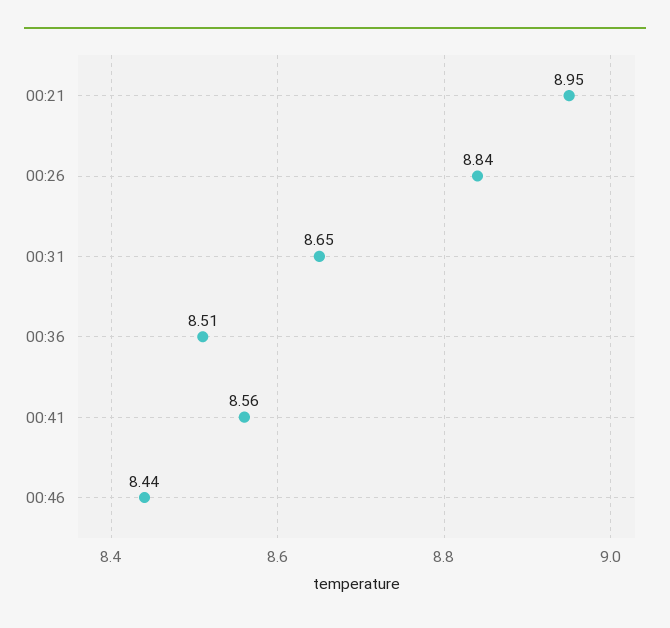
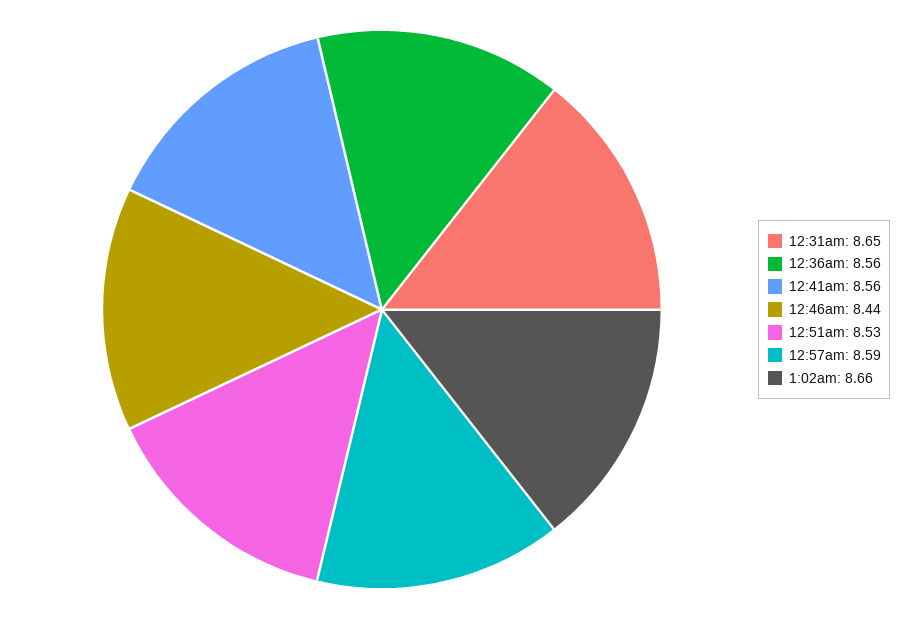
00:21: 8.95 -> none
00:26: 8.84 -> none
00:36: 8.51 -> 8.56
12:51am: none -> 8.53
12:57am: none -> 8.59
1:02am: none -> 8.66

